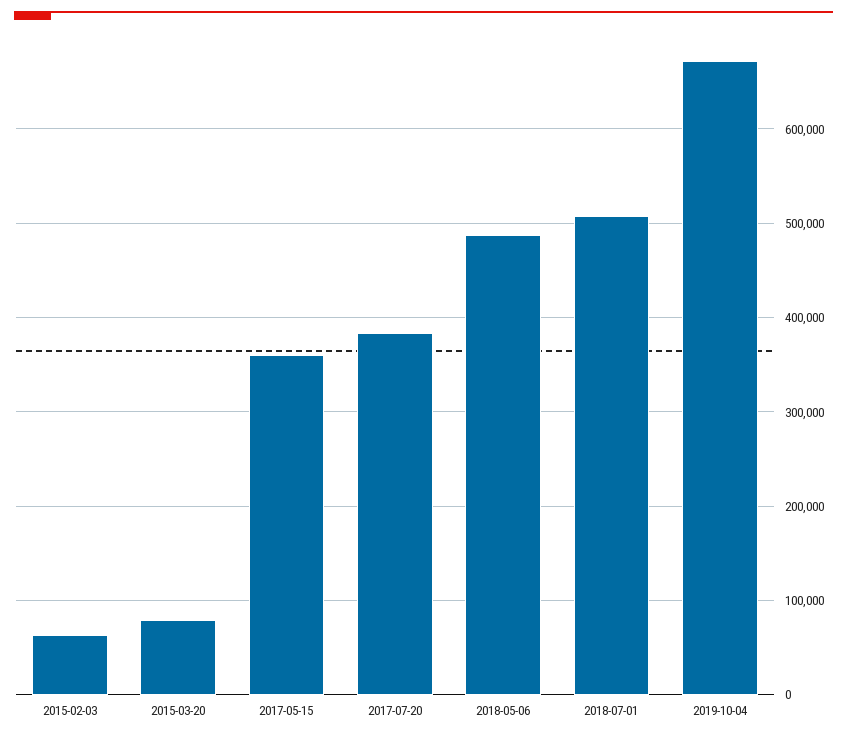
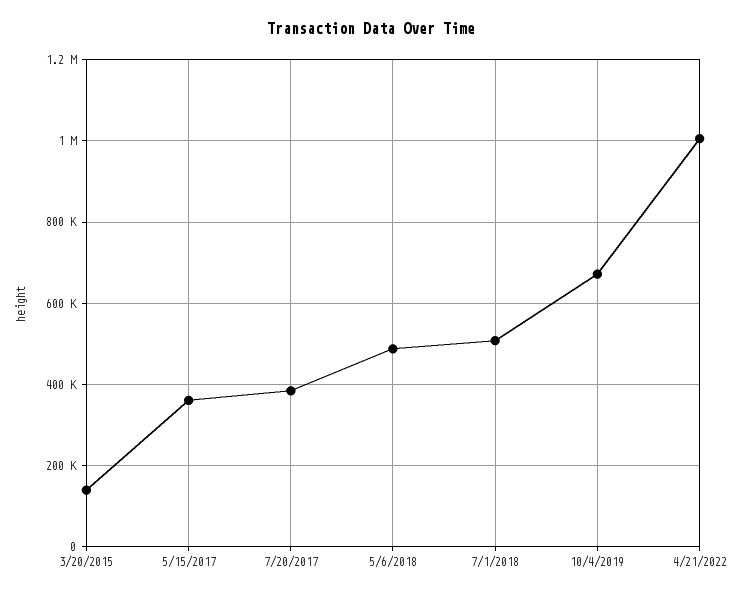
2015-02-03: 60000 -> none
2015-03-20: 80000 -> 140000
4/21/2022: none -> 1000000

